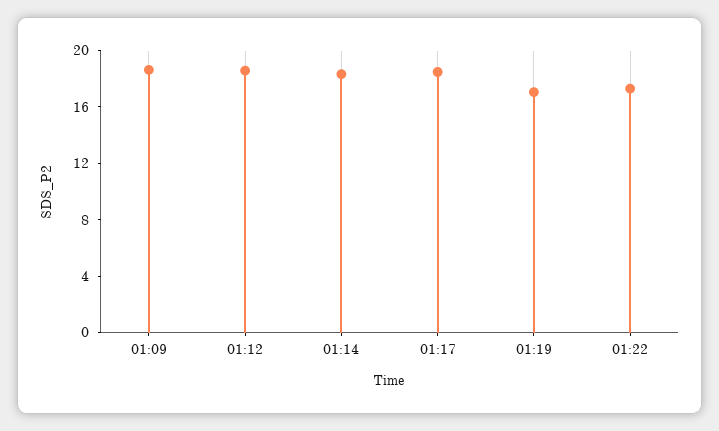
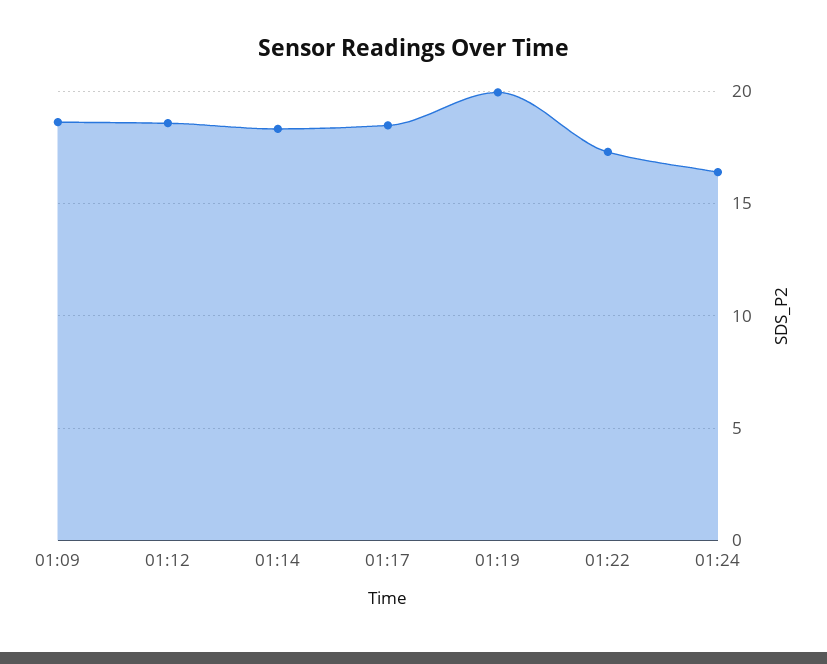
01:19: 17 -> 20
01:24: none -> 16.5

